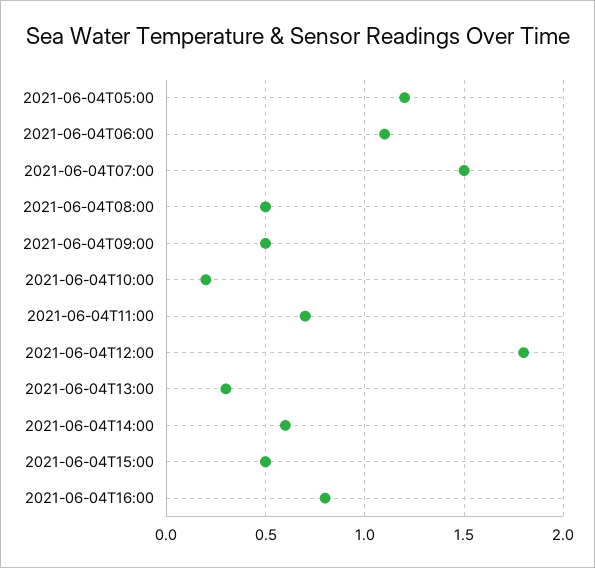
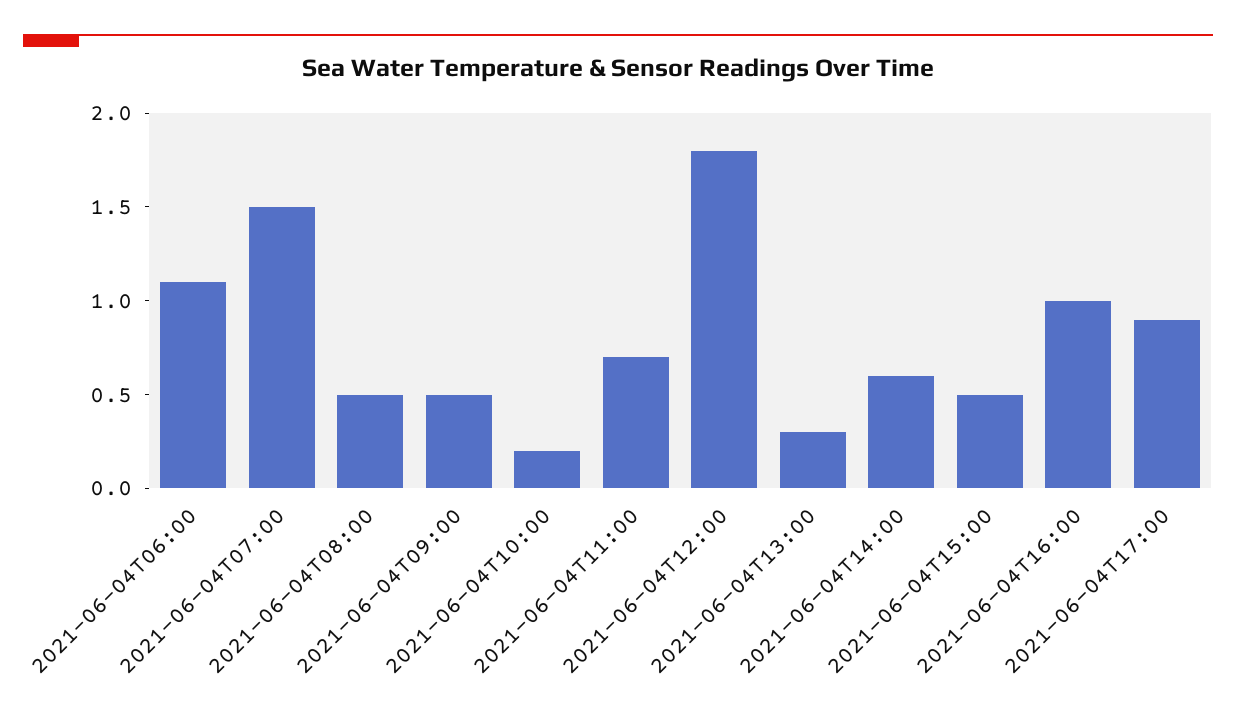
2021-06-04T05:00: 1.2 -> none
2021-06-04T16:00: 0.8 -> 1
2021-06-04T17:00: none -> 0.9

